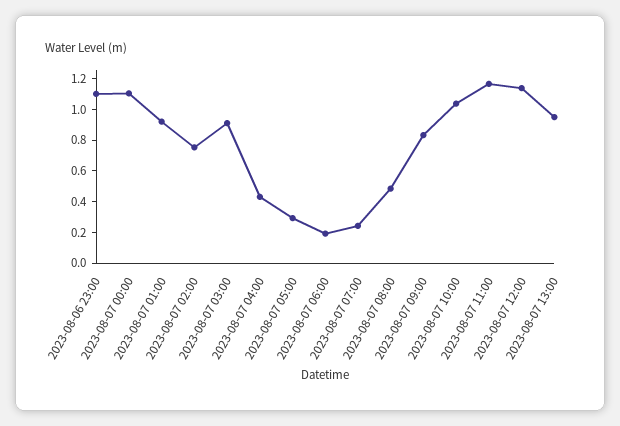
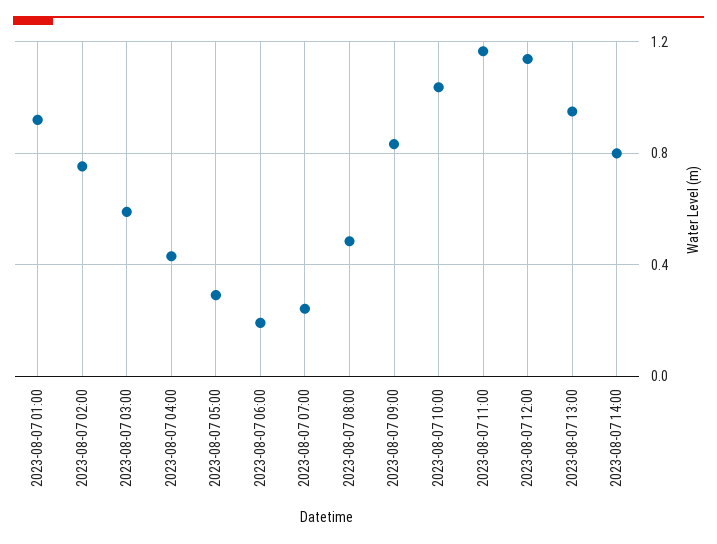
2023-08-06 23:00: 1.1 -> none
2023-08-07 00:00: 1.1 -> none
2023-08-07 03:00: 0.9 -> 0.6
2023-08-07 14:00: none -> 0.8

